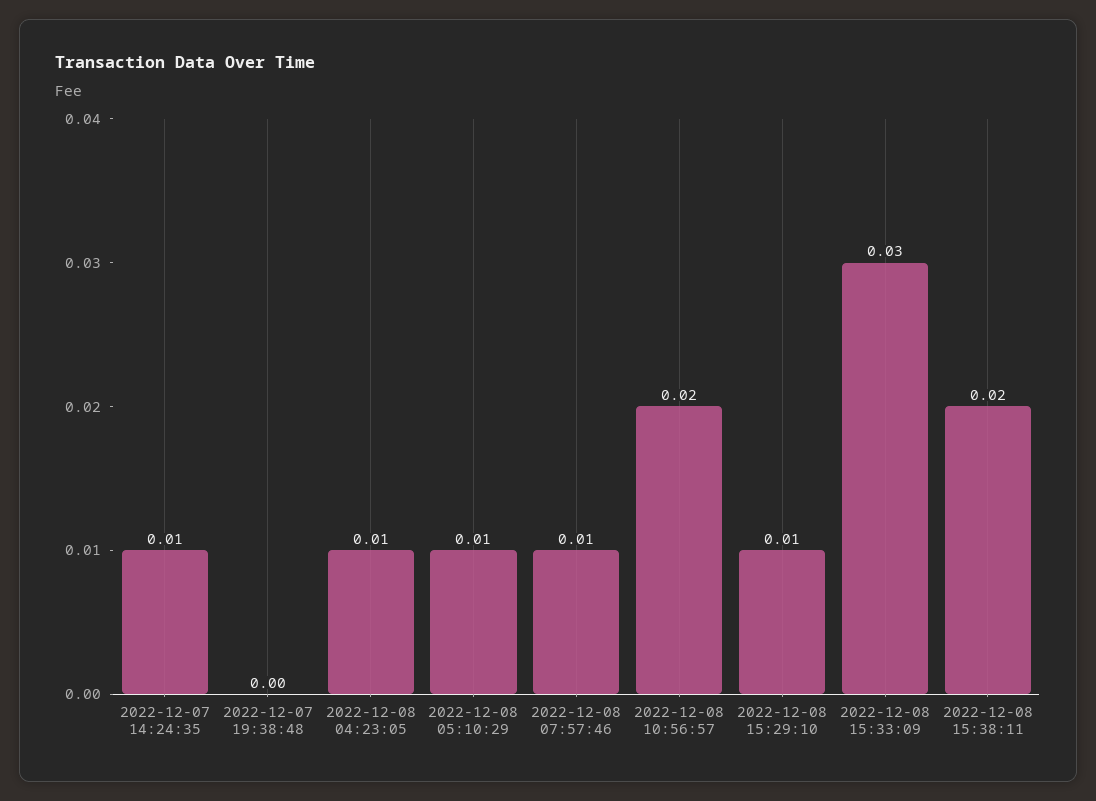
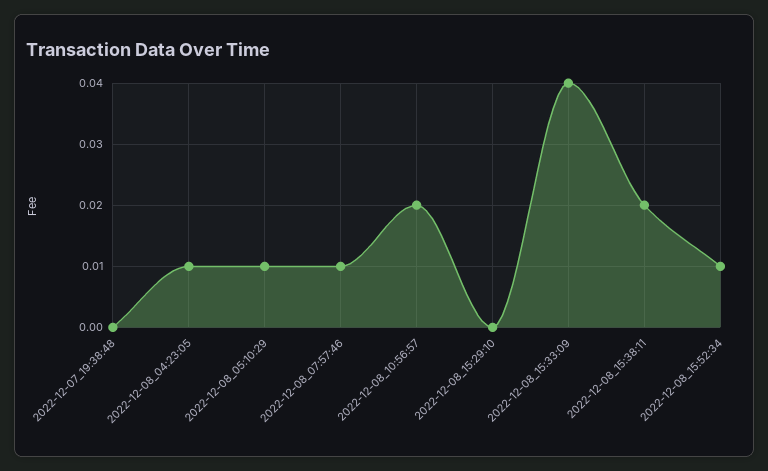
2022-12-07 14:24:35: 0.01 -> none
2022-12-08 15:29:10: 0.01 -> 0
2022-12-08 15:33:09: 0.03 -> 0.04
2022-12-08_15:52:34: none -> 0.01

